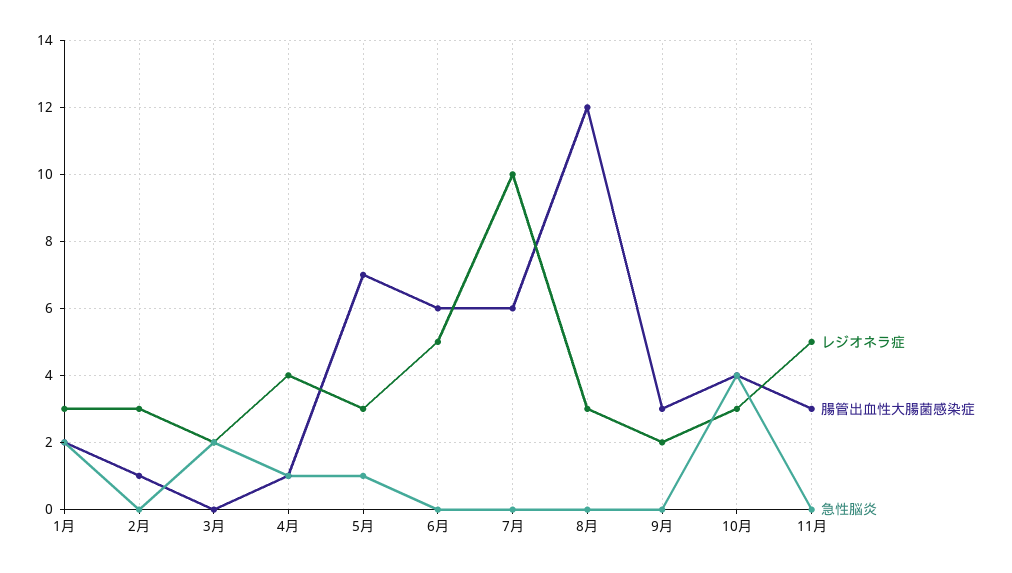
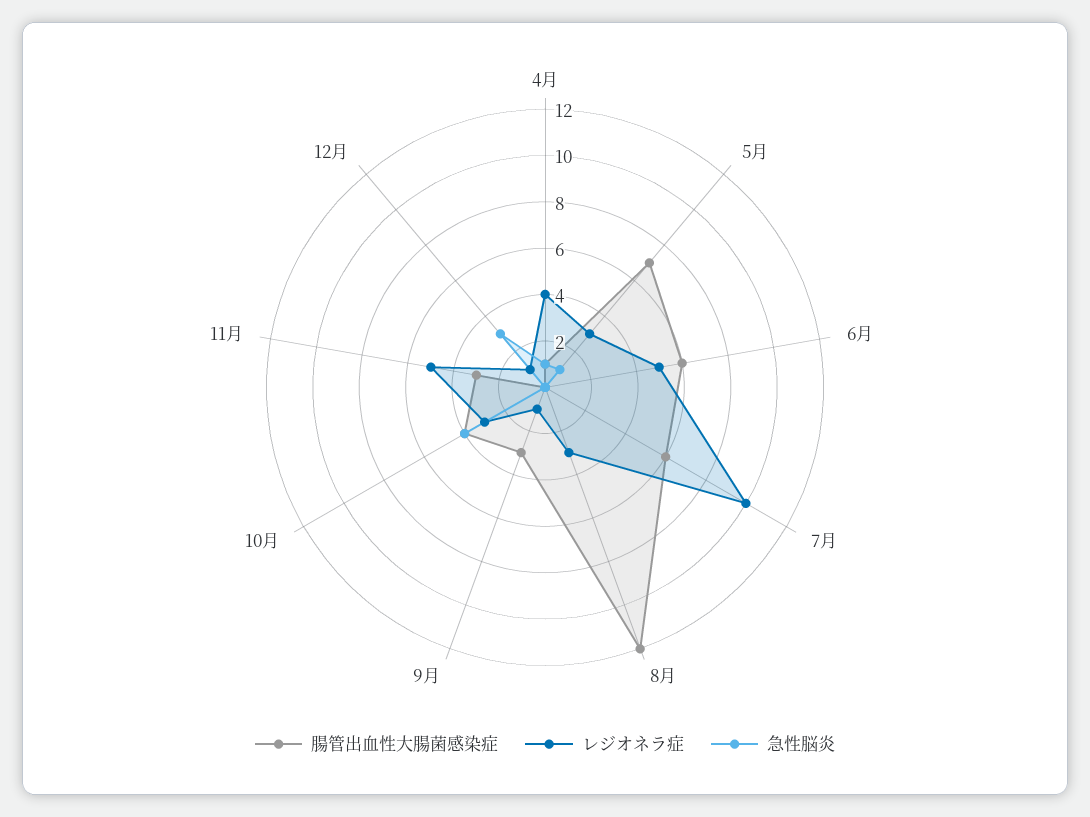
レジオネラ症, 1月: 3 -> none
腸管出血性大腸菌感染症, 1月: 2 -> none
急性脳炎, 1月: 2 -> none
レジオネラ症, 2月: 3 -> none
腸管出血性大腸菌感染症, 2月: 1 -> none
急性脳炎, 2月: 0 -> none
レジオネラ症, 3月: 2 -> none
腸管出血性大腸菌感染症, 3月: 0 -> none
急性脳炎, 3月: 2 -> none
レジオネラ症, 9月: 2 -> 1
腸管出血性大腸菌感染症, 12月: none -> 0
レジオネラ症, 12月: none -> 1
急性脳炎, 12月: none -> 3

